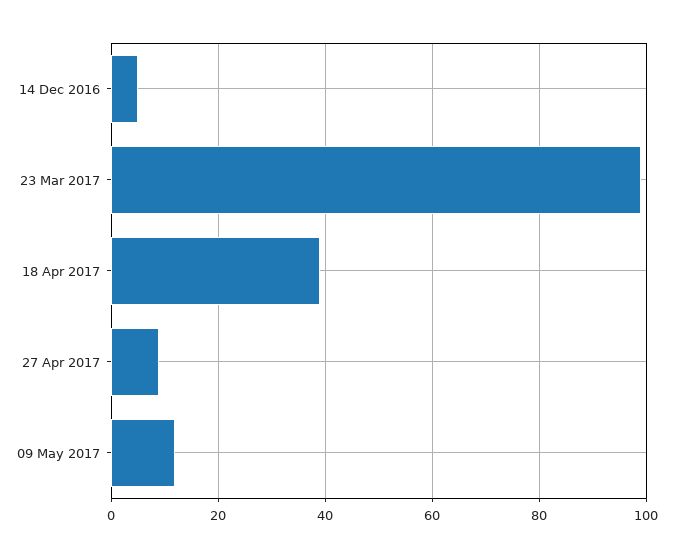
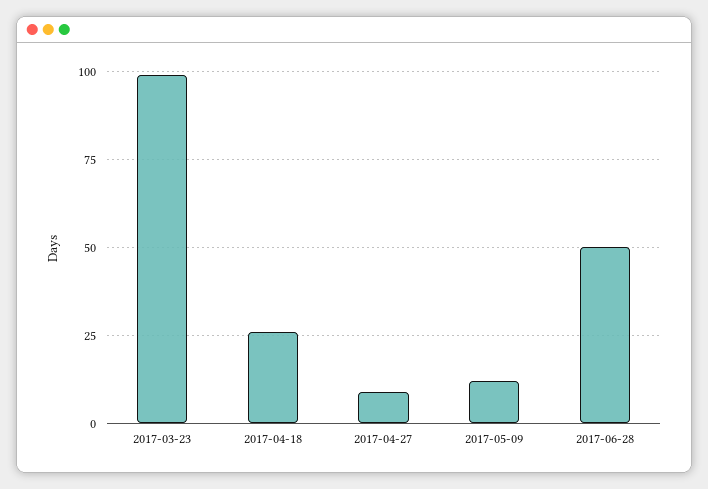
14 Dec 2016: 5 -> none
18 Apr 2017: 40 -> 25
2017-06-28: none -> 50

